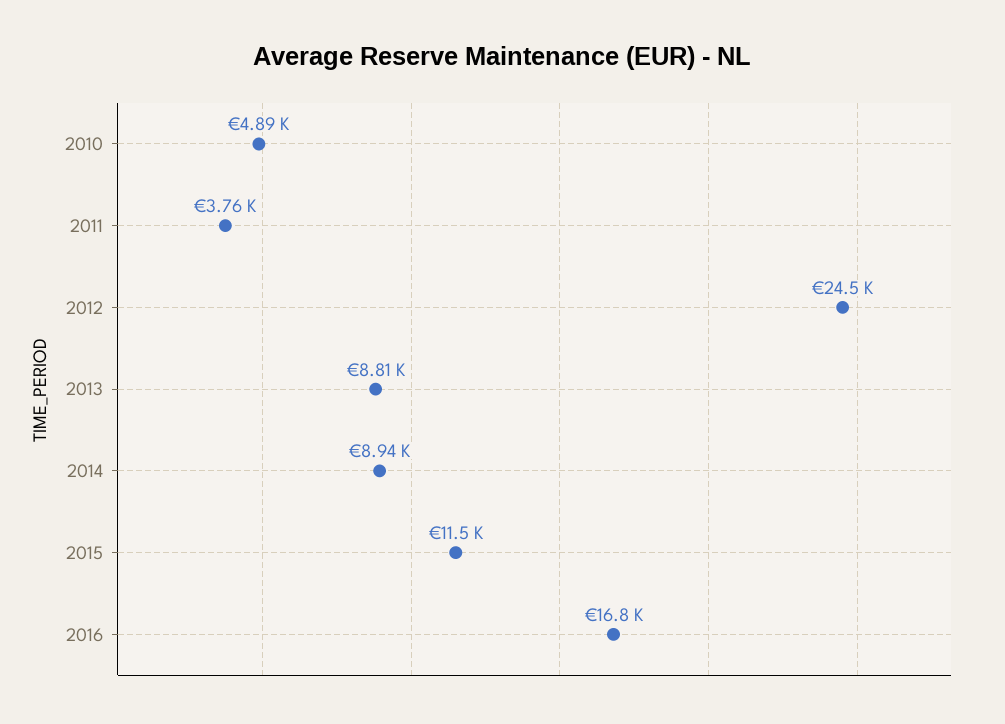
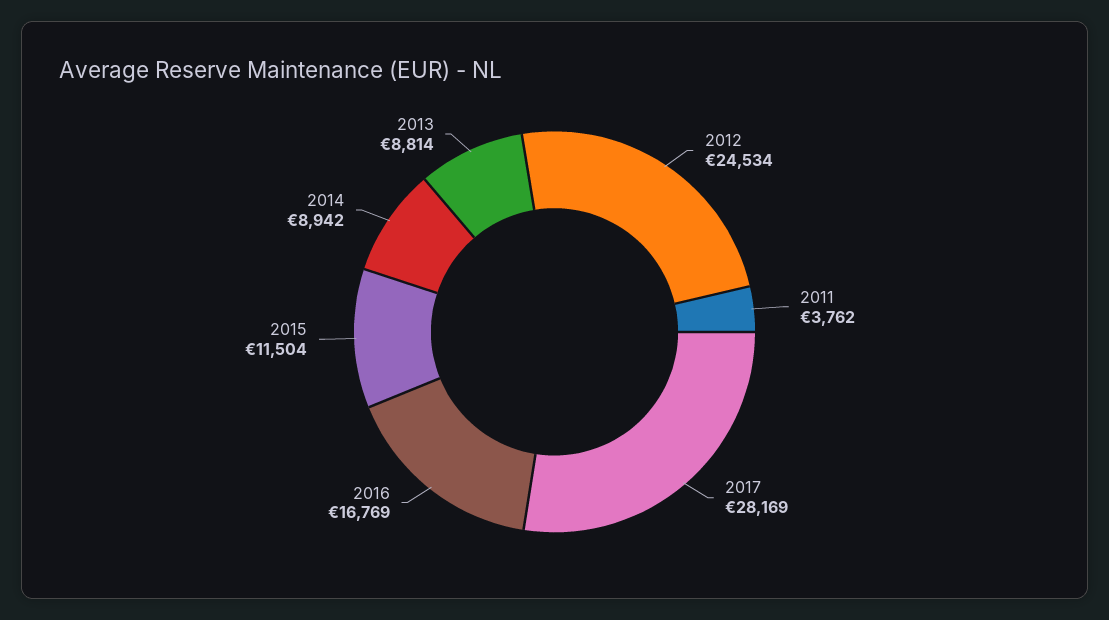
2010: 4890 -> none
2017: none -> 28169

